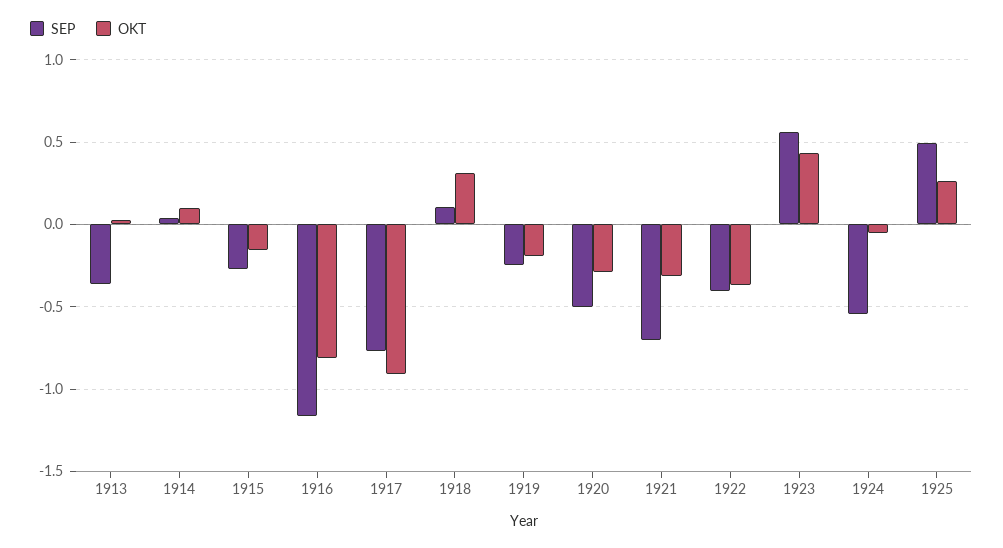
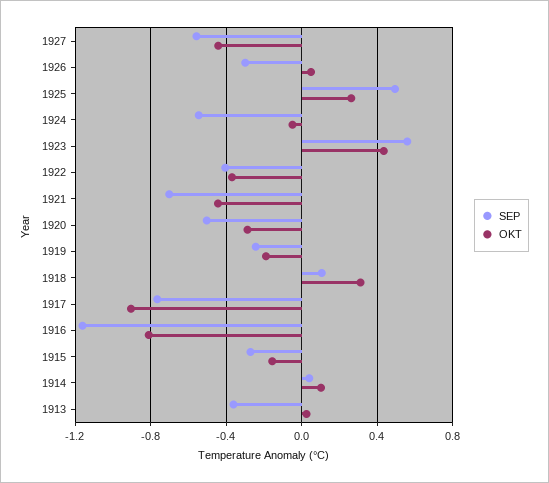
OKT, 1921: -0.3 -> -0.45
SEP, 1927: none -> -0.55
OKT, 1927: none -> -0.45
SEP, 1926: none -> -0.3
OKT, 1926: none -> 0.05

